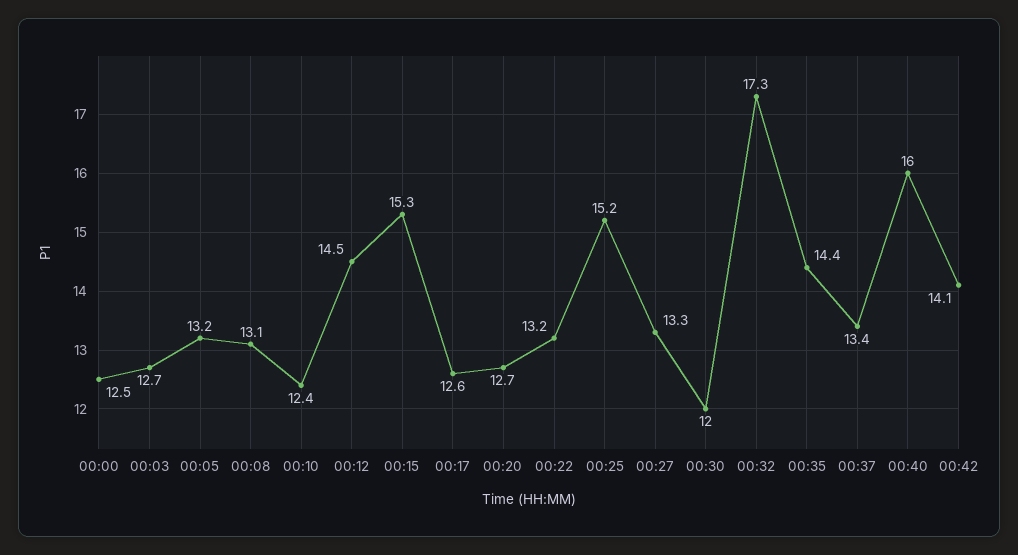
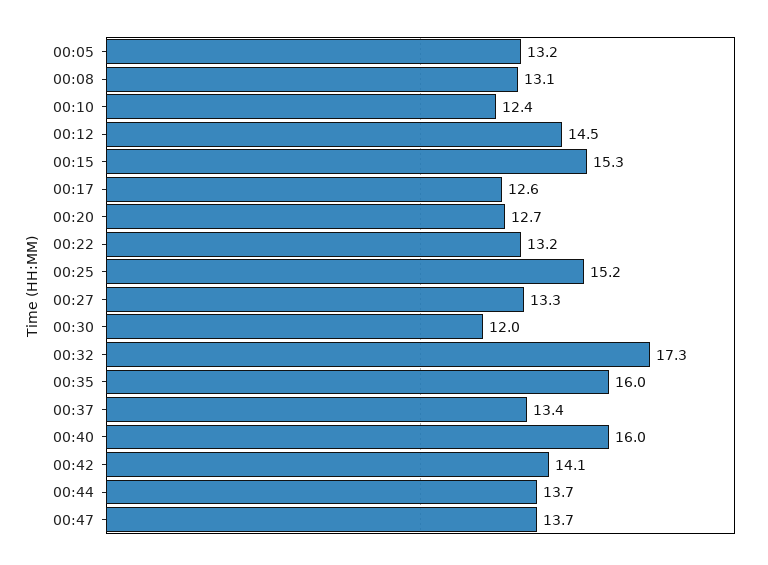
00:00: 12.5 -> none
00:03: 12.7 -> none
00:35: 14.4 -> 16
00:44: none -> 13.7
00:47: none -> 13.7

